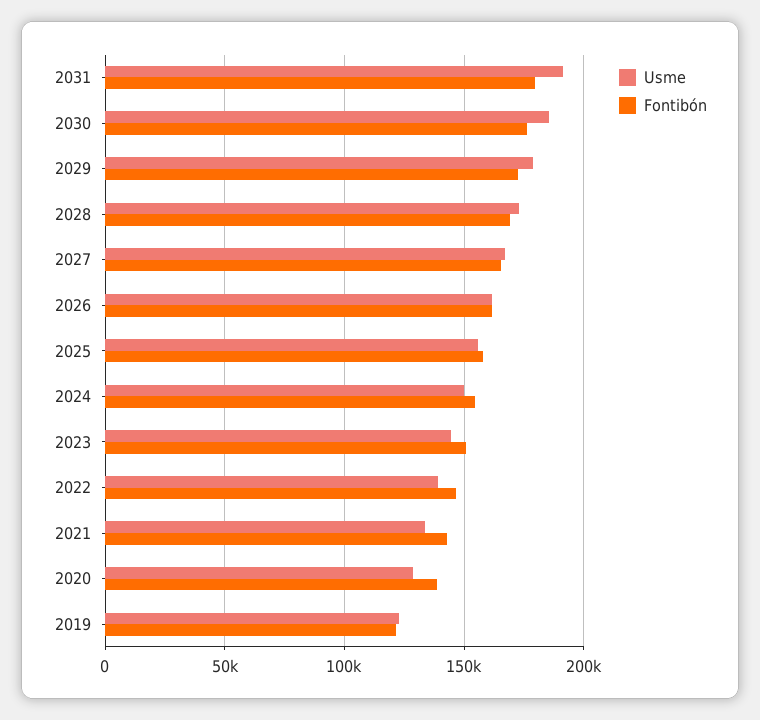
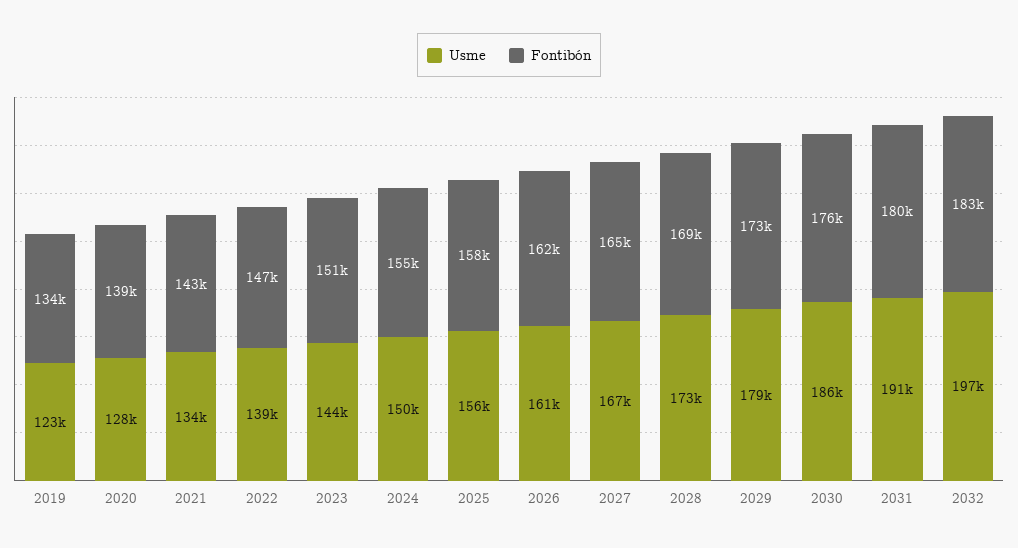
Fontibón, 2019: 120000 -> 134000
Usme, 2032: none -> 197000
Fontibón, 2032: none -> 183000

